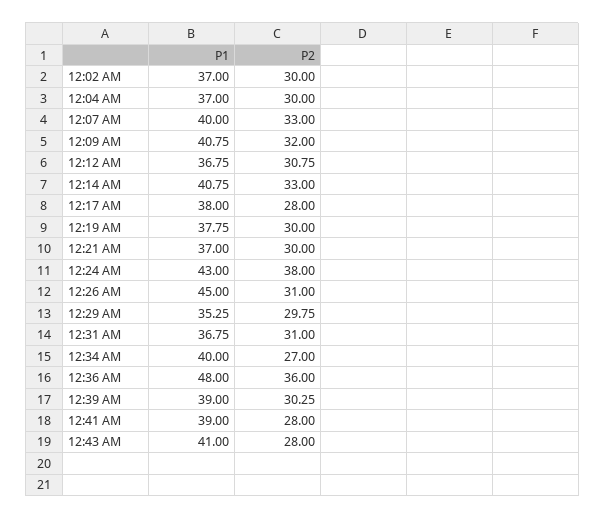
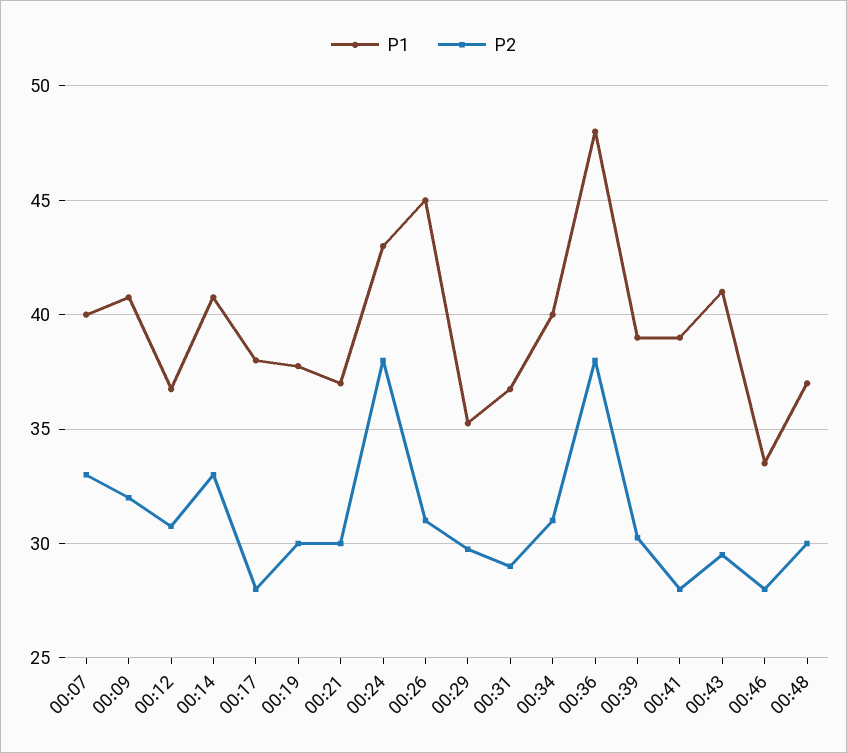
P1, 12:02 AM: 37 -> none
P2, 12:02 AM: 30 -> none
P1, 12:04 AM: 37 -> none
P2, 12:04 AM: 30 -> none
P2, 12:31 AM: 31 -> 29
P2, 12:34 AM: 27 -> 31
P2, 12:36 AM: 36 -> 38
P2, 12:43 AM: 28 -> 29.5
P1, 00:46: none -> 33.5
P2, 00:46: none -> 28
P1, 00:48: none -> 37
P2, 00:48: none -> 30

